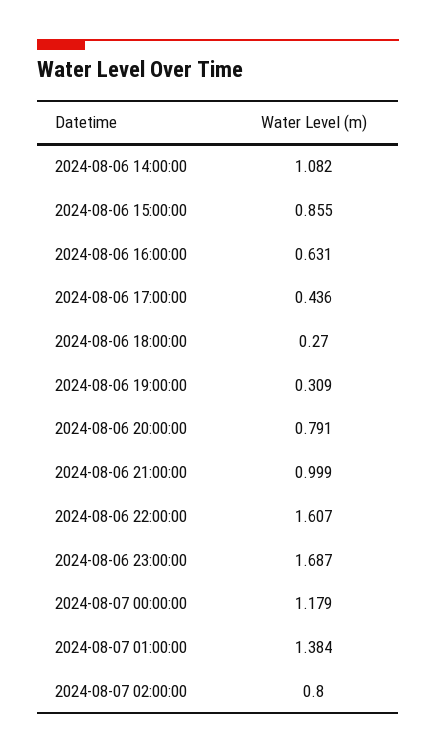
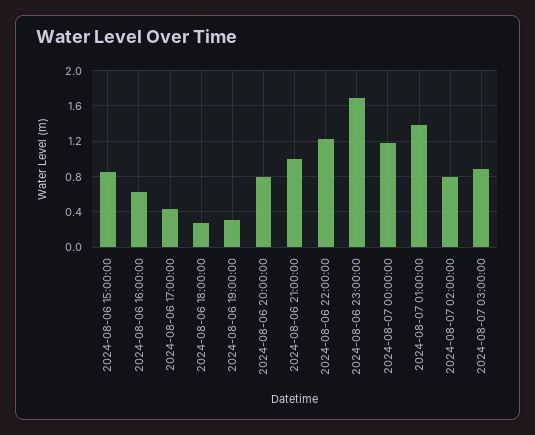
2024-08-06 14:00:00: 1.082 -> none
2024-08-06 22:00:00: 1.607 -> 1.2
2024-08-07 03:00:00: none -> 0.9

